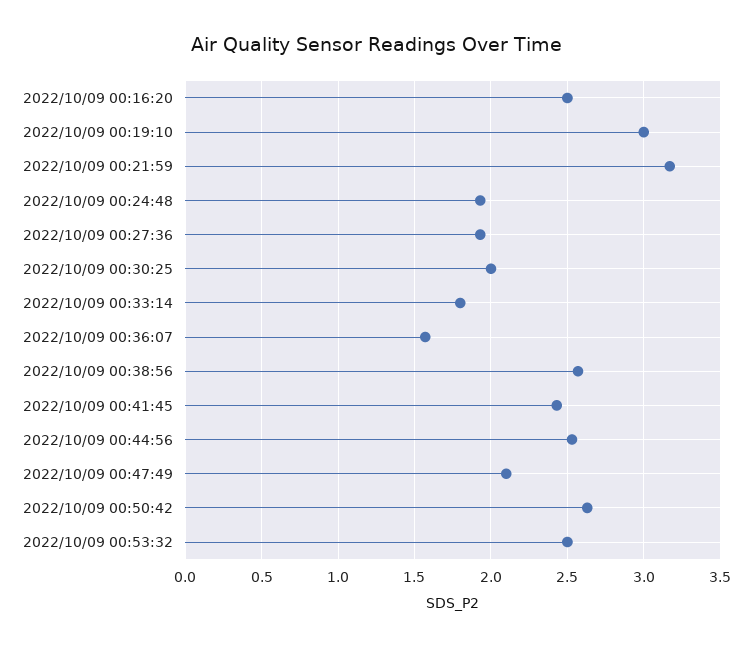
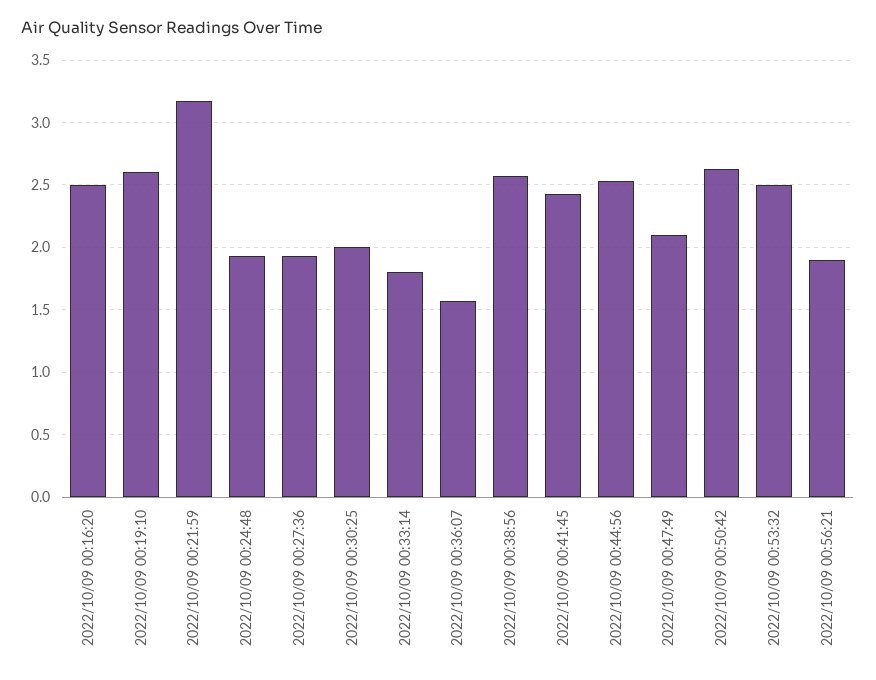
2022/10/09 00:19:10: 3 -> 2.6
2022/10/09 00:56:21: none -> 1.9

